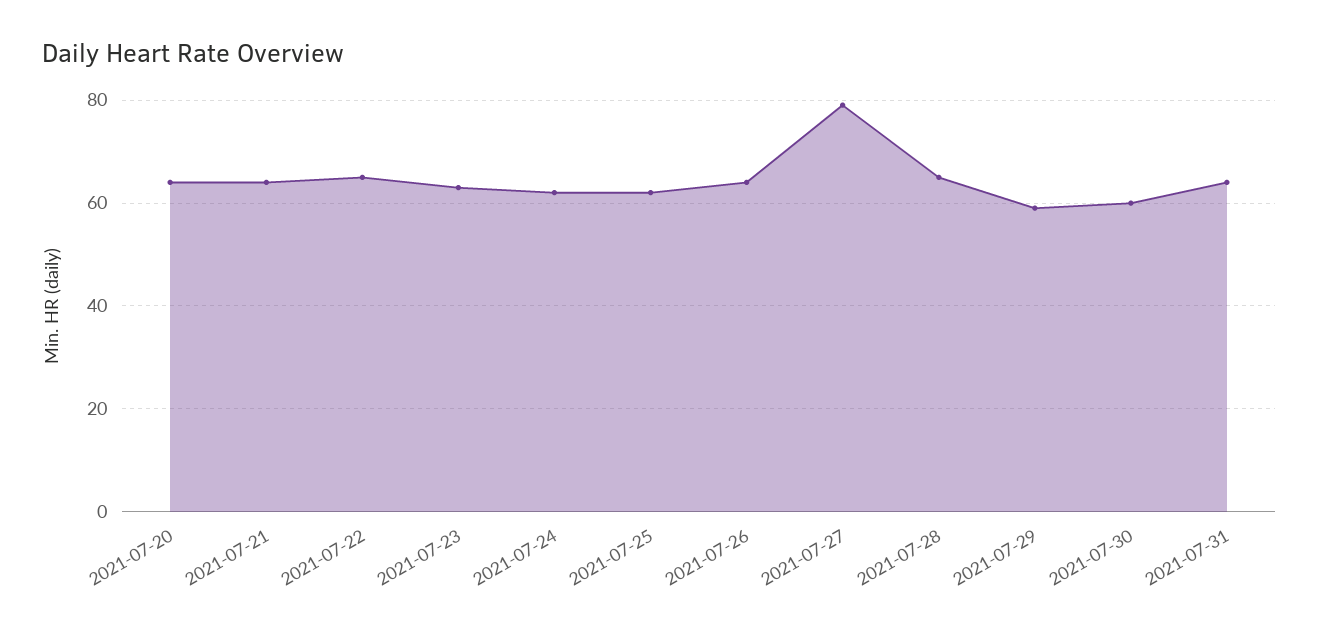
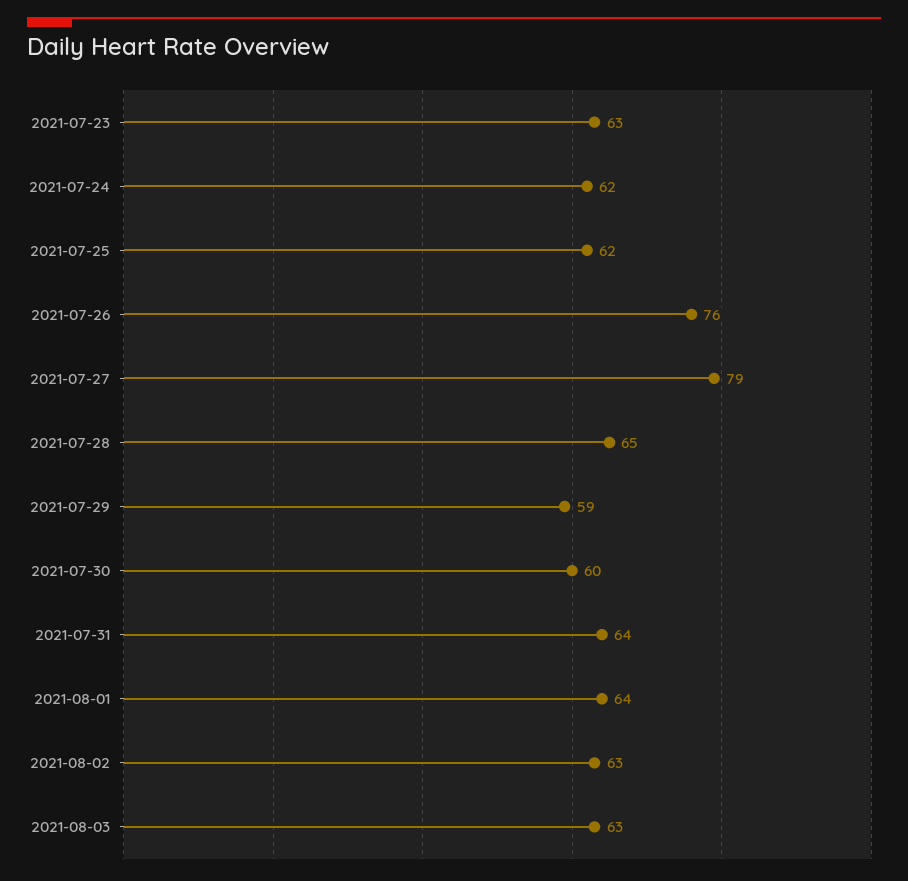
2021-07-20: 65 -> none
2021-07-21: 65 -> none
2021-07-22: 65 -> none
2021-07-26: 65 -> 76
2021-08-01: none -> 64
2021-08-02: none -> 63
2021-08-03: none -> 63

